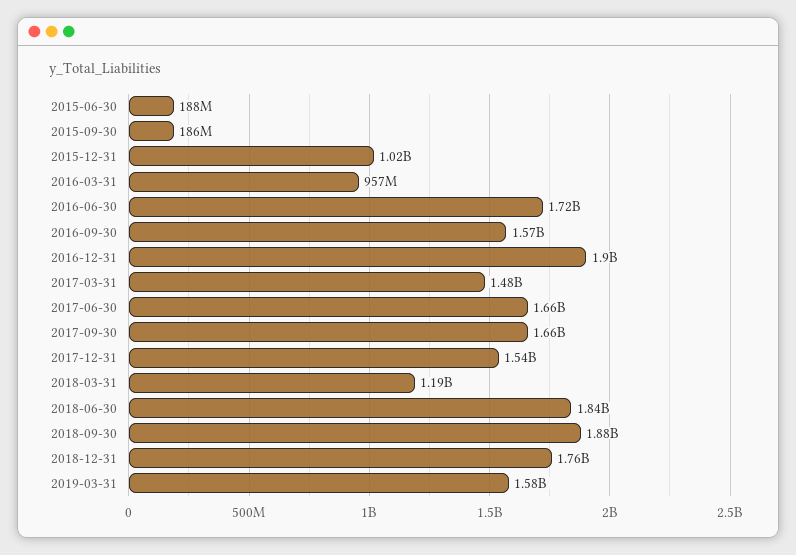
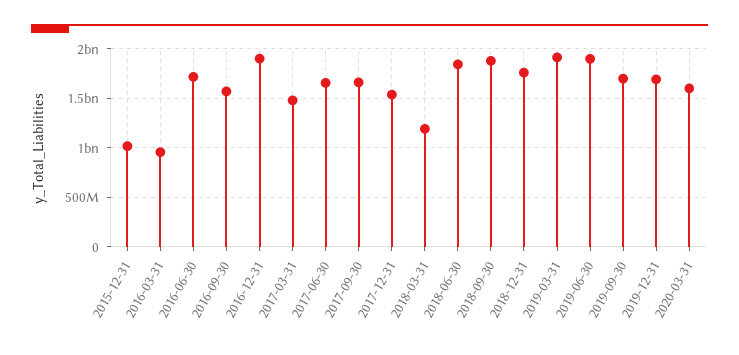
2015-06-30: 188000000 -> none
2015-09-30: 186000000 -> none
2019-03-31: 1580000000 -> 1900000000
2019-06-30: none -> 1900000000
2019-09-30: none -> 1700000000
2019-12-31: none -> 1700000000
2020-03-31: none -> 1600000000

